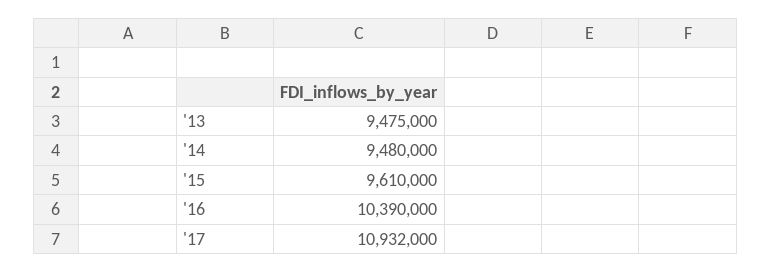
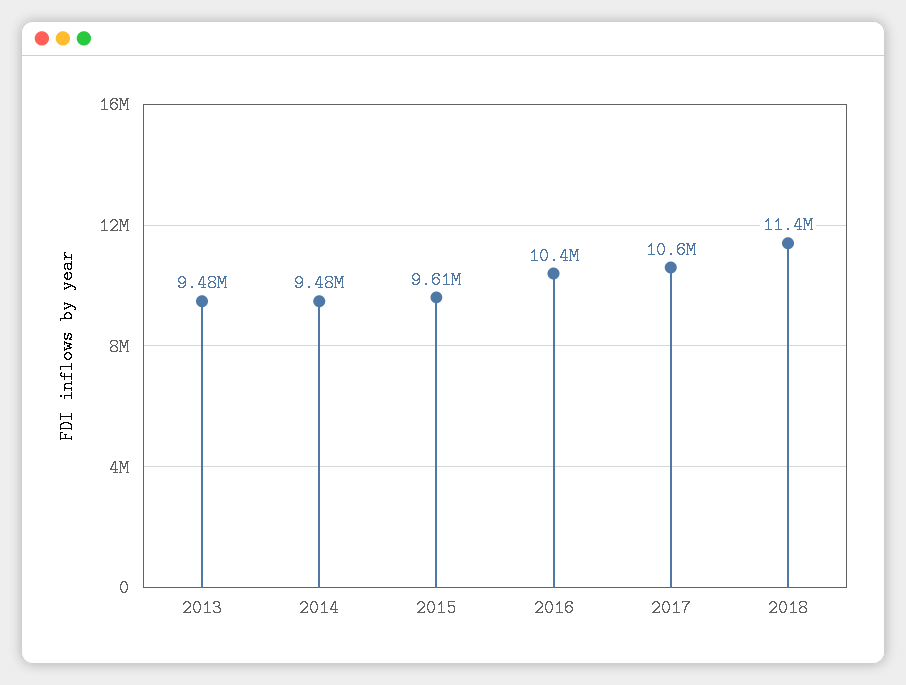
'17: 10932000 -> 10600000
2018: none -> 11400000

